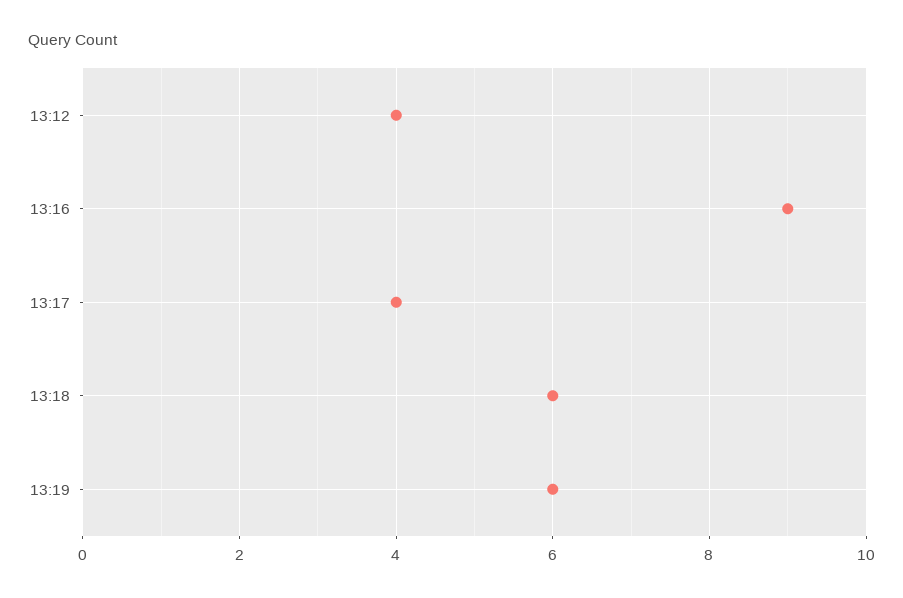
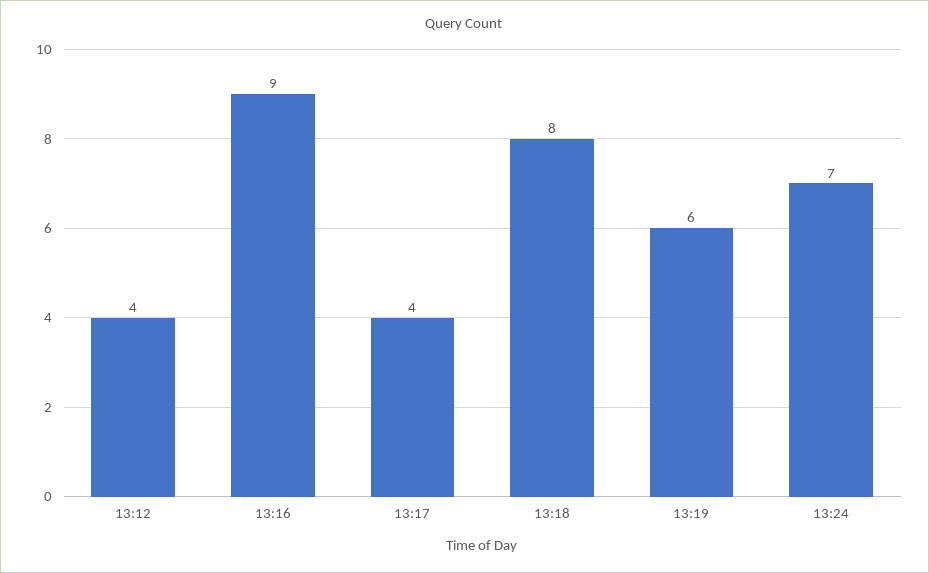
13:18: 6 -> 8
13:24: none -> 7

